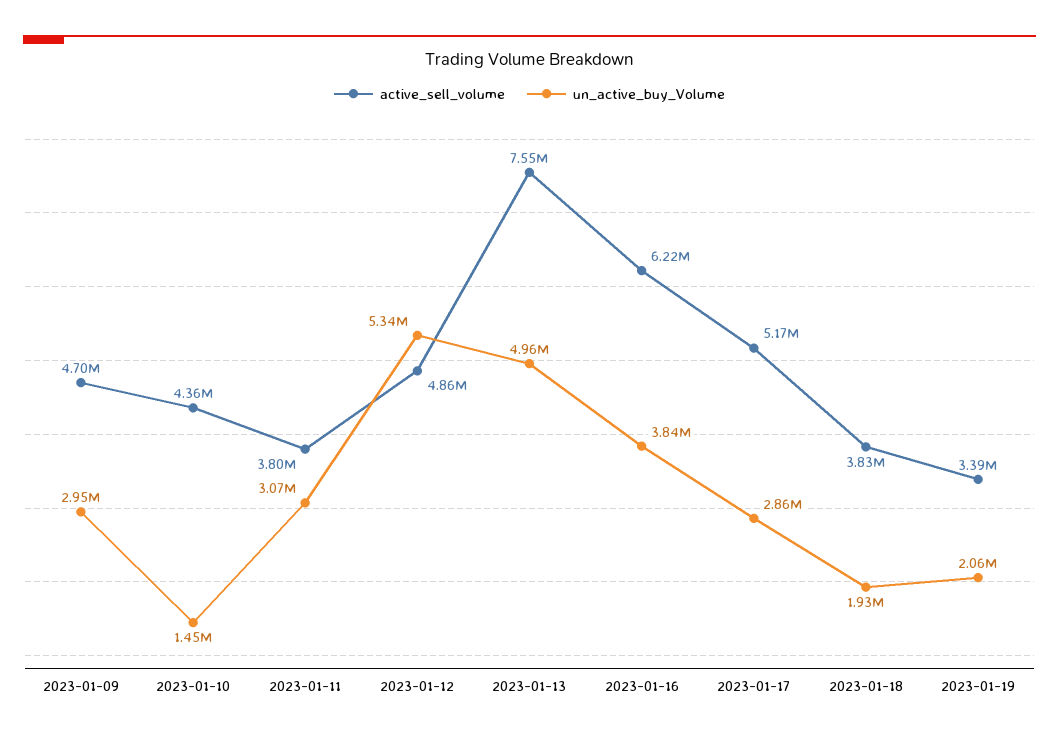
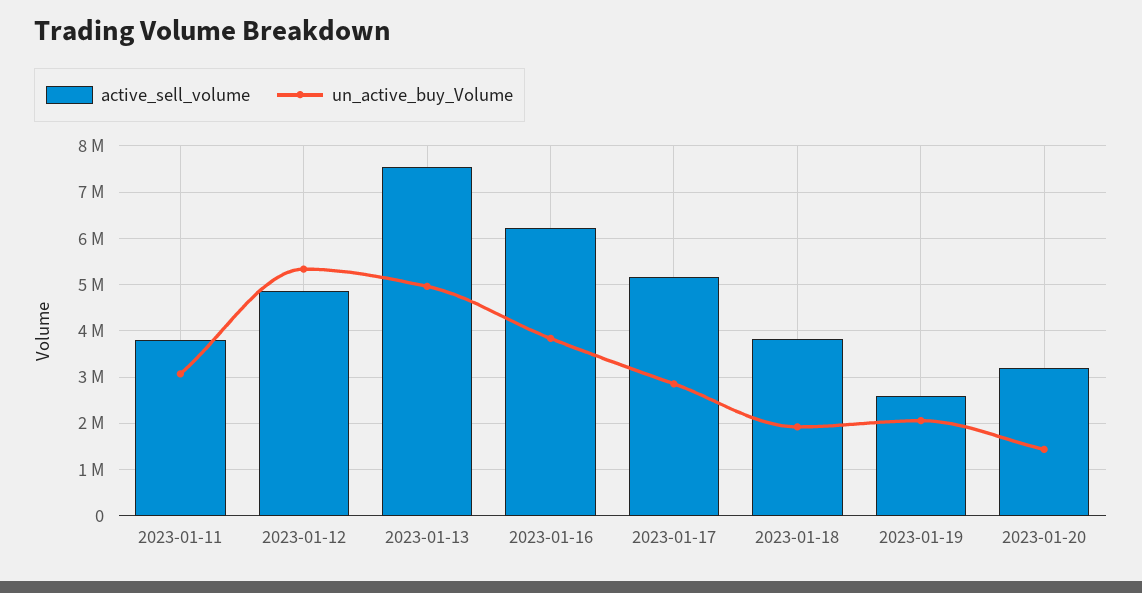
active_sell_volume, 2023-01-09: 4700000 -> none
un_active_buy_Volume, 2023-01-09: 2950000 -> none
active_sell_volume, 2023-01-10: 4360000 -> none
un_active_buy_Volume, 2023-01-10: 1450000 -> none
active_sell_volume, 2023-01-19: 3390000 -> 2600000
active_sell_volume, 2023-01-20: none -> 3200000
un_active_buy_Volume, 2023-01-20: none -> 1400000

